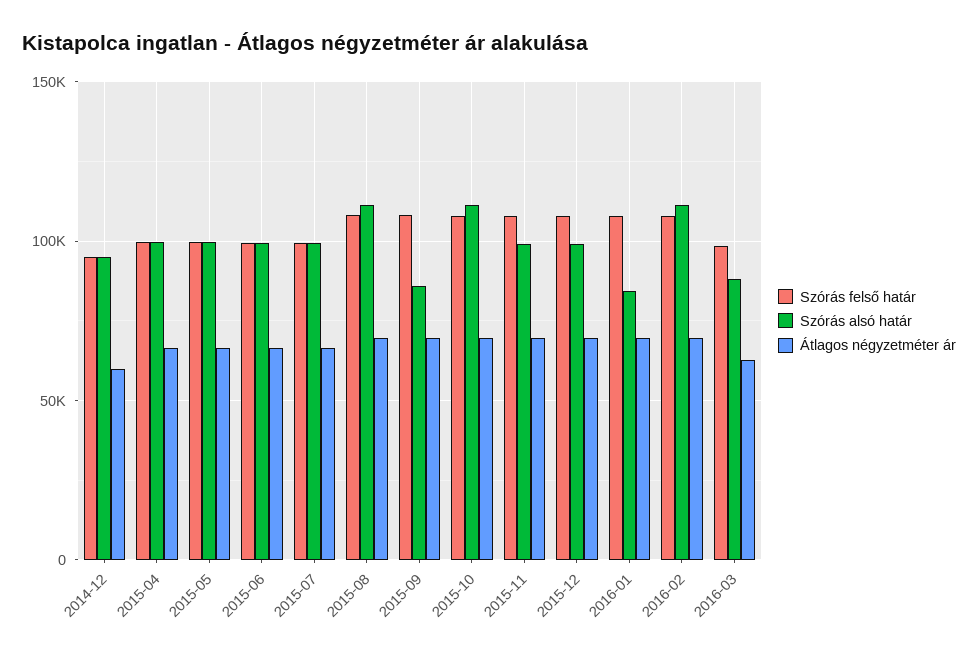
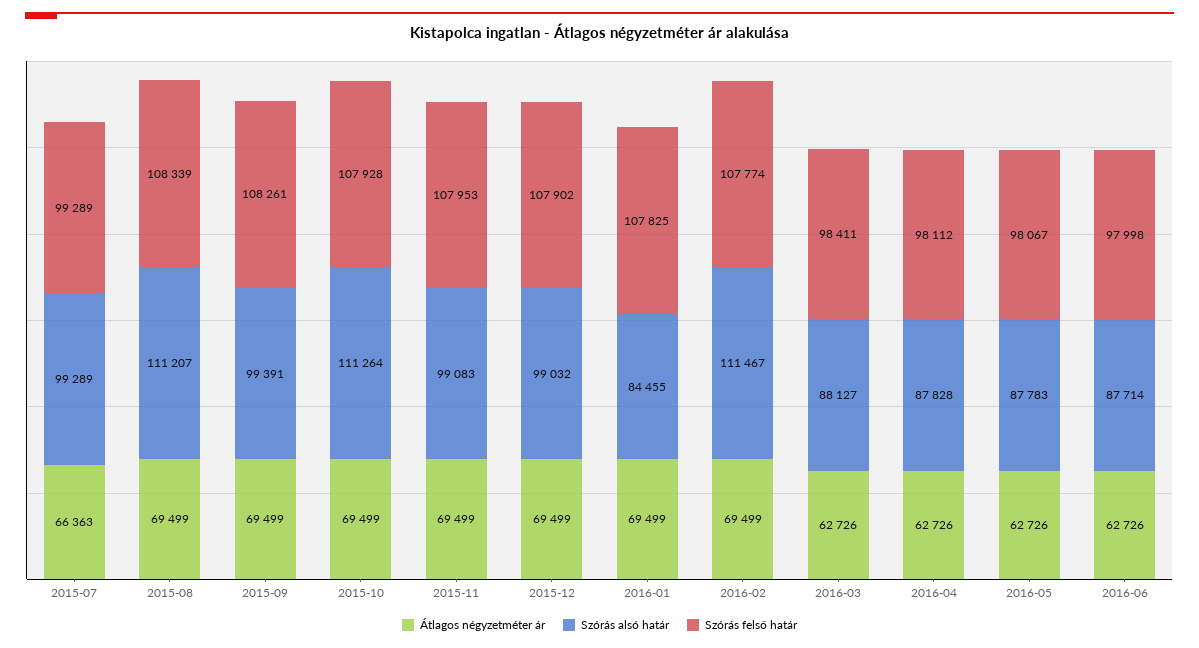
Szórás felső határ, 2014-12: 95000 -> none
Szórás alsó határ, 2014-12: 95000 -> none
Átlagos négyzetméter ár, 2014-12: 60000 -> none
Szórás felső határ, 2015-04: 100000 -> none
Szórás alsó határ, 2015-04: 100000 -> none
Átlagos négyzetméter ár, 2015-04: 65000 -> none
Szórás felső határ, 2015-05: 100000 -> none
Szórás alsó határ, 2015-05: 100000 -> none
Átlagos négyzetméter ár, 2015-05: 65000 -> none
Szórás felső határ, 2015-06: 100000 -> none
Szórás alsó határ, 2015-06: 100000 -> none
Átlagos négyzetméter ár, 2015-06: 65000 -> none
Szórás alsó határ, 2015-09: 85000 -> 99391
Átlagos négyzetméter ár, 2016-04: none -> 62726
Szórás alsó határ, 2016-04: none -> 87828
Szórás felső határ, 2016-04: none -> 98112
Átlagos négyzetméter ár, 2016-05: none -> 62726
Szórás alsó határ, 2016-05: none -> 87783
Szórás felső határ, 2016-05: none -> 98067
Átlagos négyzetméter ár, 2016-06: none -> 62726
Szórás alsó határ, 2016-06: none -> 87714
Szórás felső határ, 2016-06: none -> 97998

